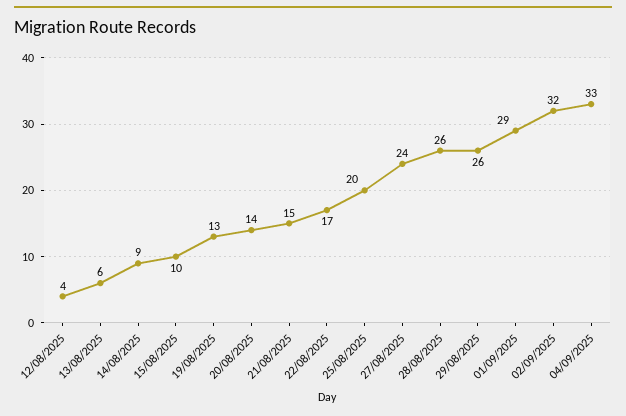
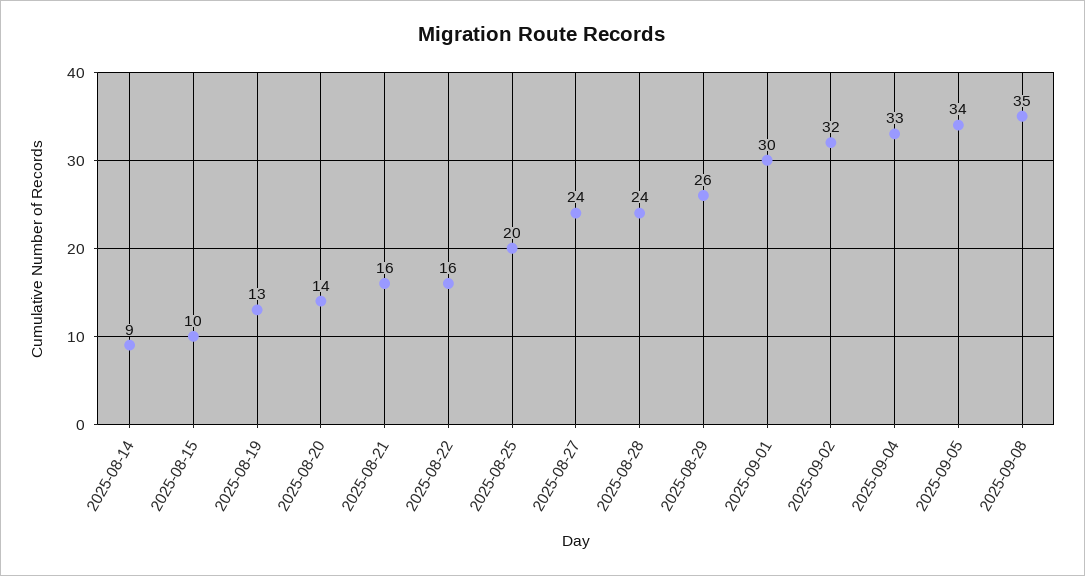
12/08/2025: 4 -> none
13/08/2025: 6 -> none
21/08/2025: 15 -> 16
22/08/2025: 17 -> 16
28/08/2025: 26 -> 24
01/09/2025: 29 -> 30
2025-09-05: none -> 34
2025-09-08: none -> 35

